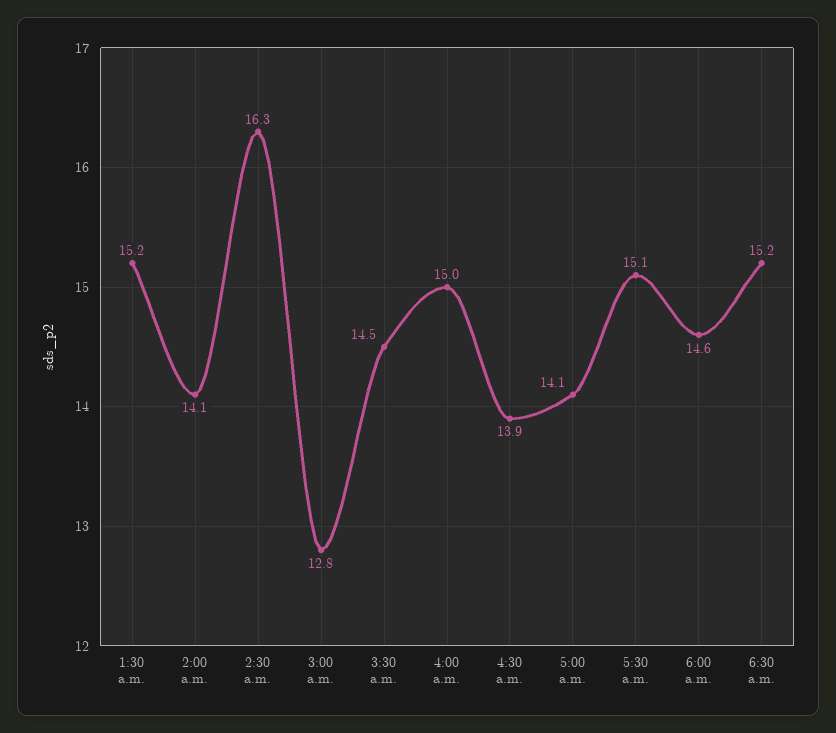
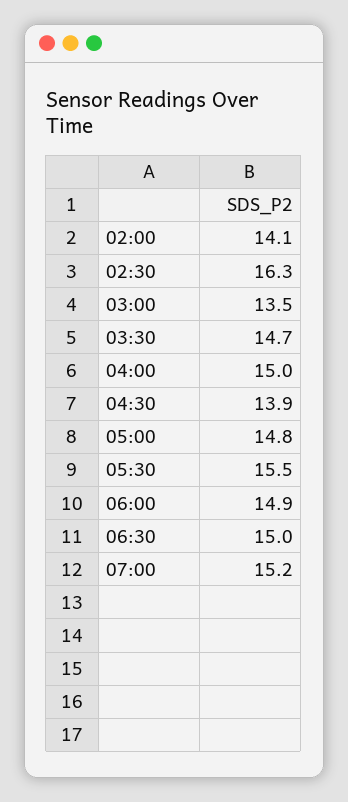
1:30 a.m.: 15.2 -> none
3:00 a.m.: 12.8 -> 13.5
3:30 a.m.: 14.5 -> 14.7
5:00 a.m.: 14.1 -> 14.8
5:30 a.m.: 15.1 -> 15.5
6:00 a.m.: 14.6 -> 14.9
6:30 a.m.: 15.2 -> 15
07:00: none -> 15.2

